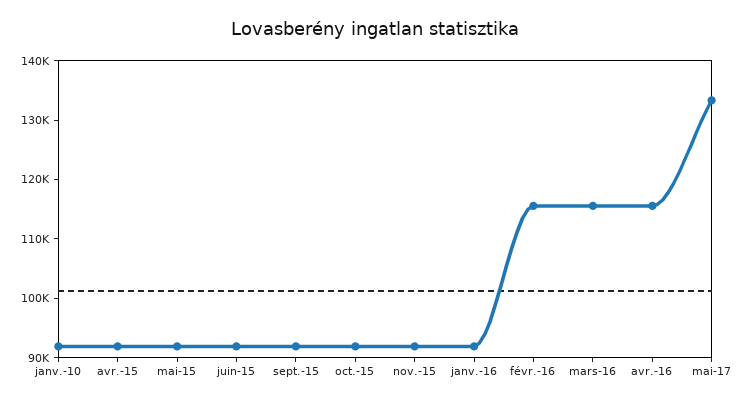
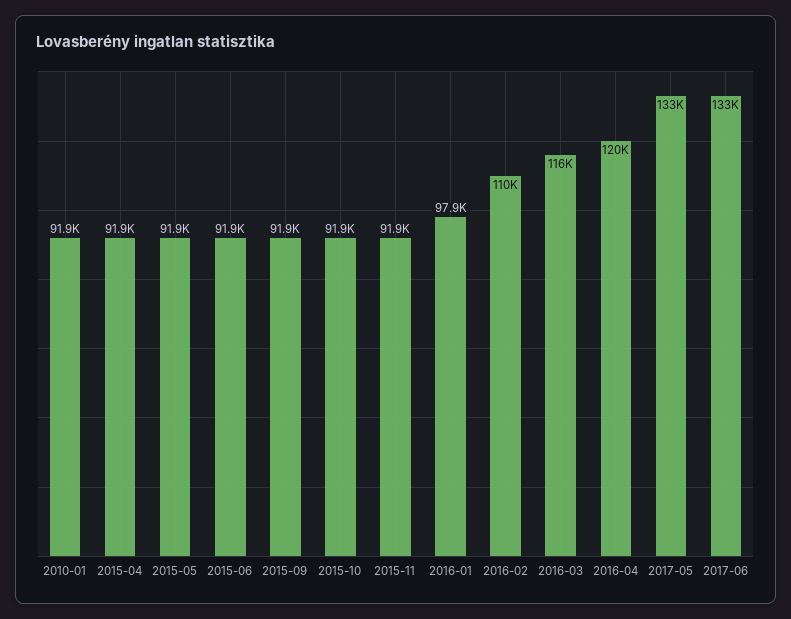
janv.-16: 92000 -> 97900
févr.-16: 116000 -> 110000
avr.-16: 116000 -> 120000
2017-06: none -> 133000

